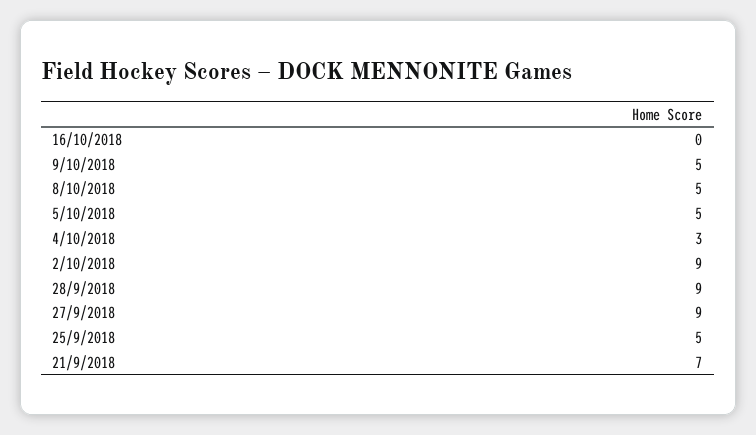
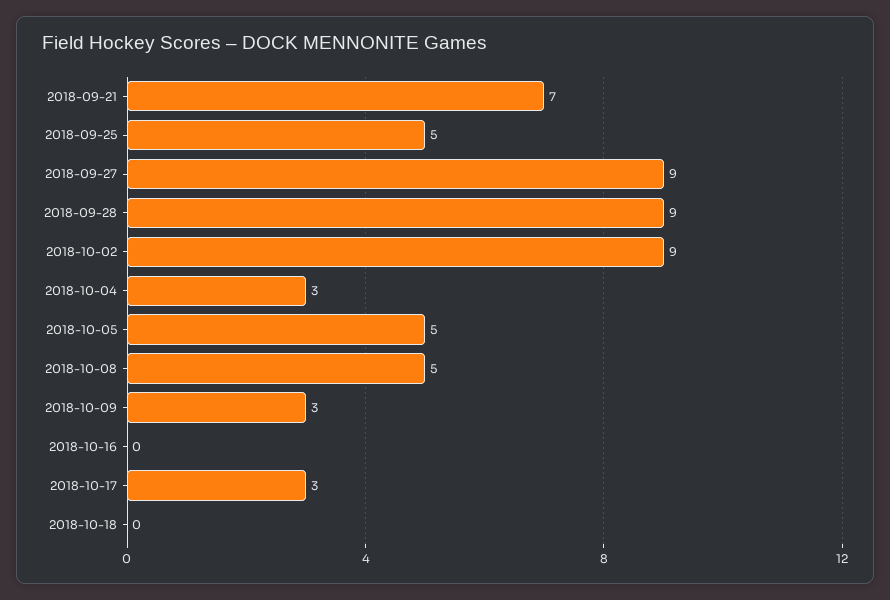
9/10/2018: 5 -> 3
2018-10-17: none -> 3
2018-10-18: none -> 0

